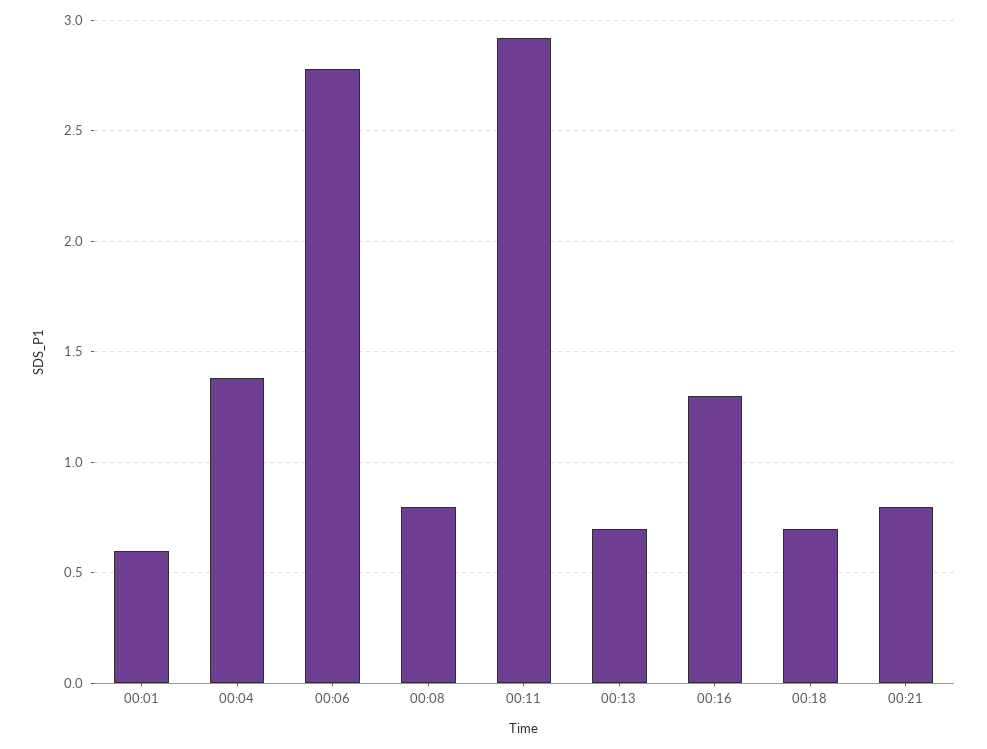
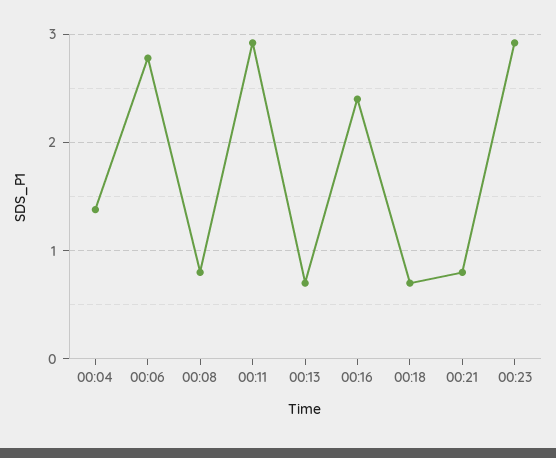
00:01: 0.6 -> none
00:16: 1.3 -> 2.4
00:23: none -> 2.9

